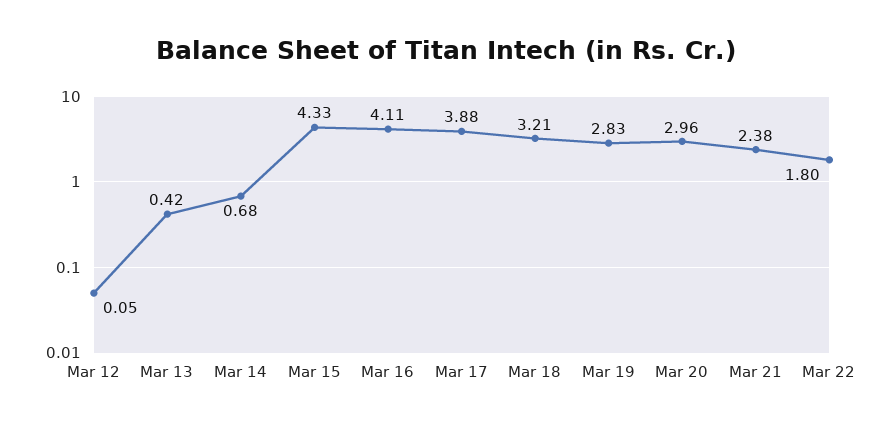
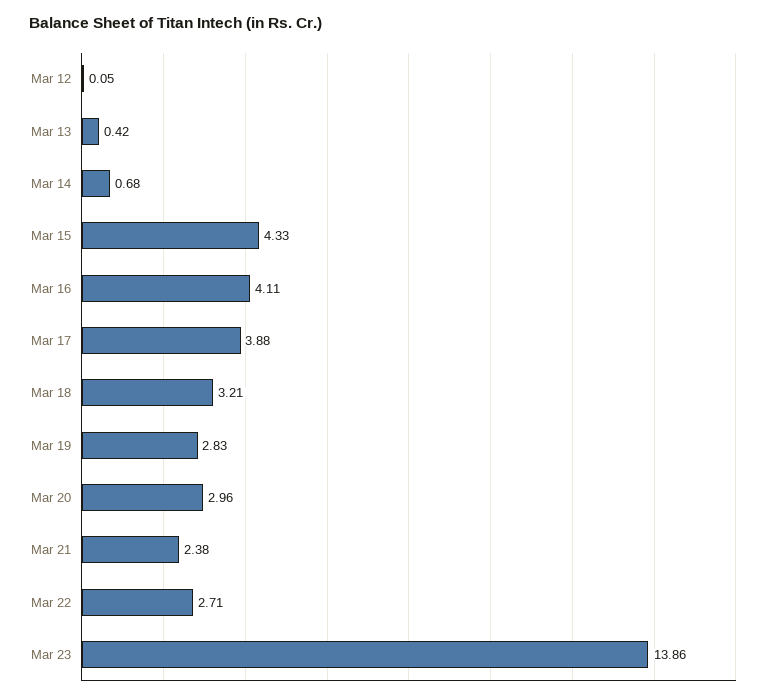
Mar 22: 1.8 -> 2.71
Mar 23: none -> 13.86

